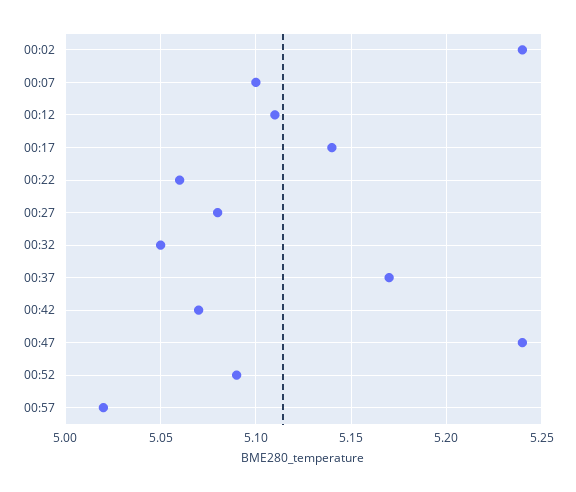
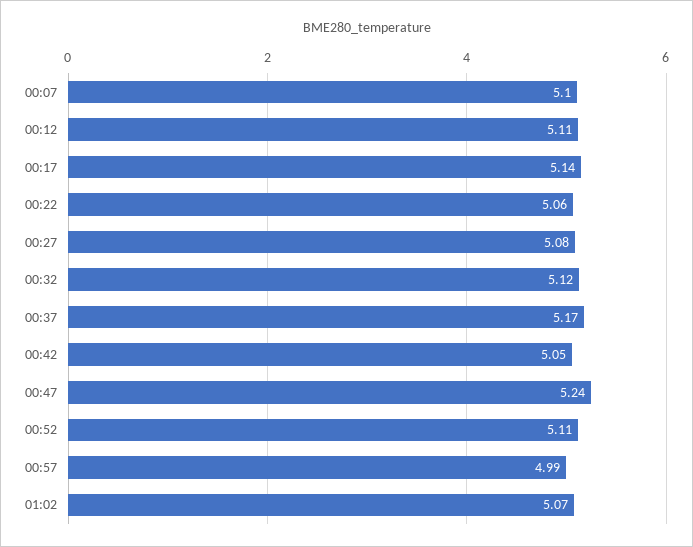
00:02: 5.24 -> none
00:32: 5.05 -> 5.12
00:42: 5.07 -> 5.05
00:52: 5.09 -> 5.11
00:57: 5.02 -> 4.99
01:02: none -> 5.07

